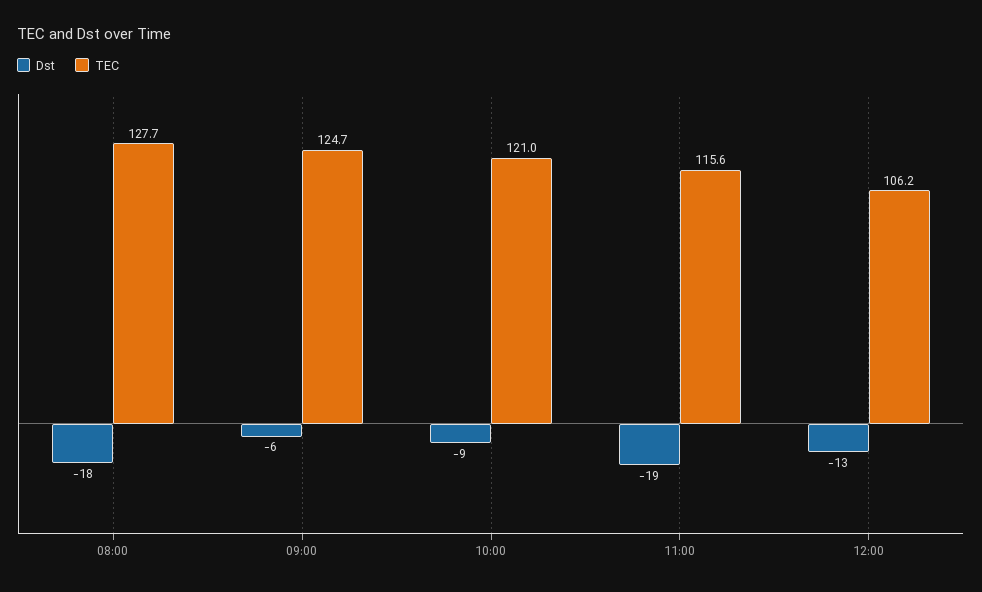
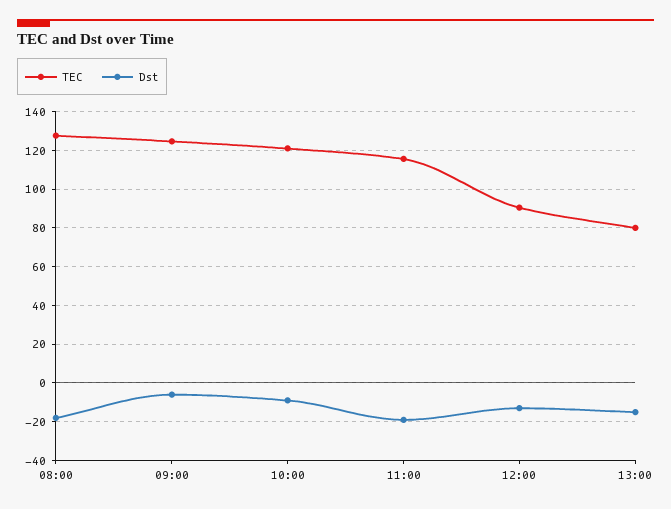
TEC, 12:00: 106.2 -> 90
TEC, 13:00: none -> 80
Dst, 13:00: none -> -15

